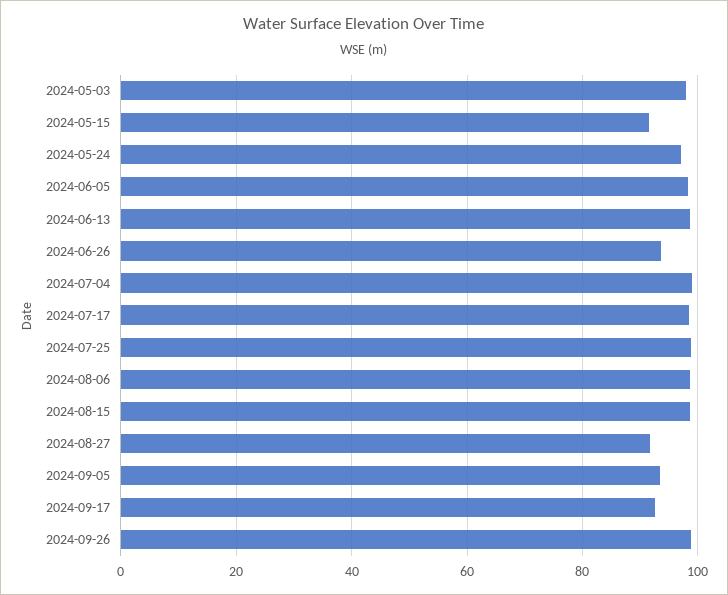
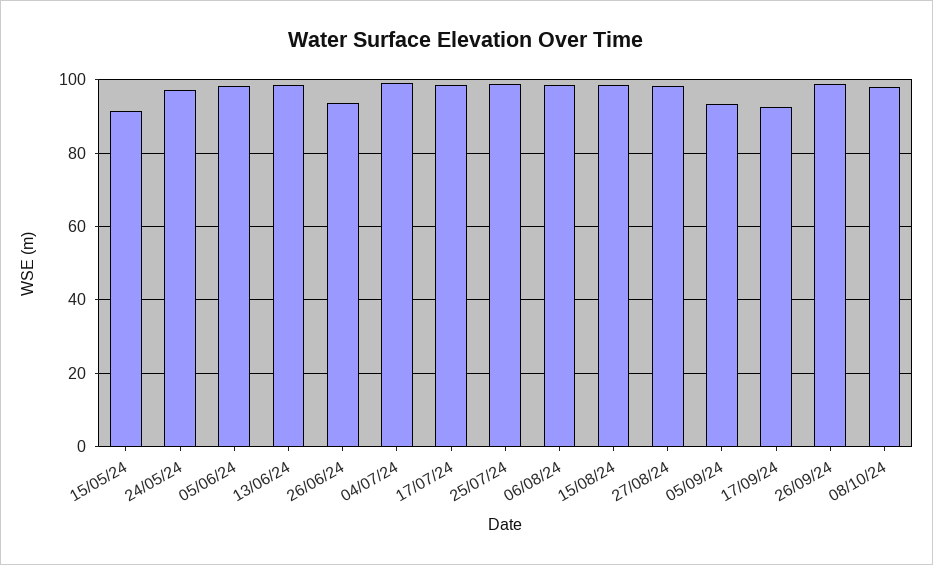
2024-05-03: 98 -> none
2024-08-27: 92 -> 98
08/10/24: none -> 98

